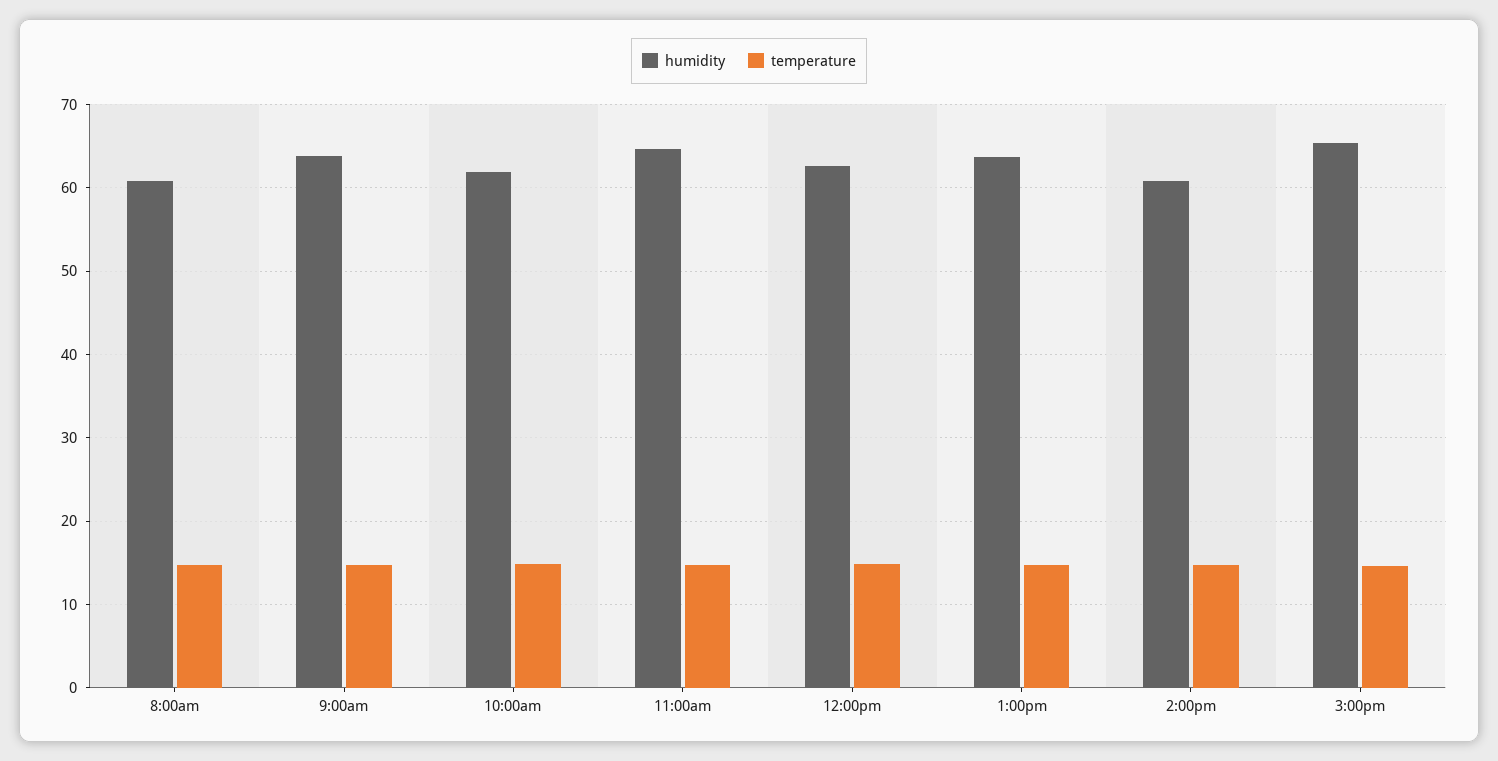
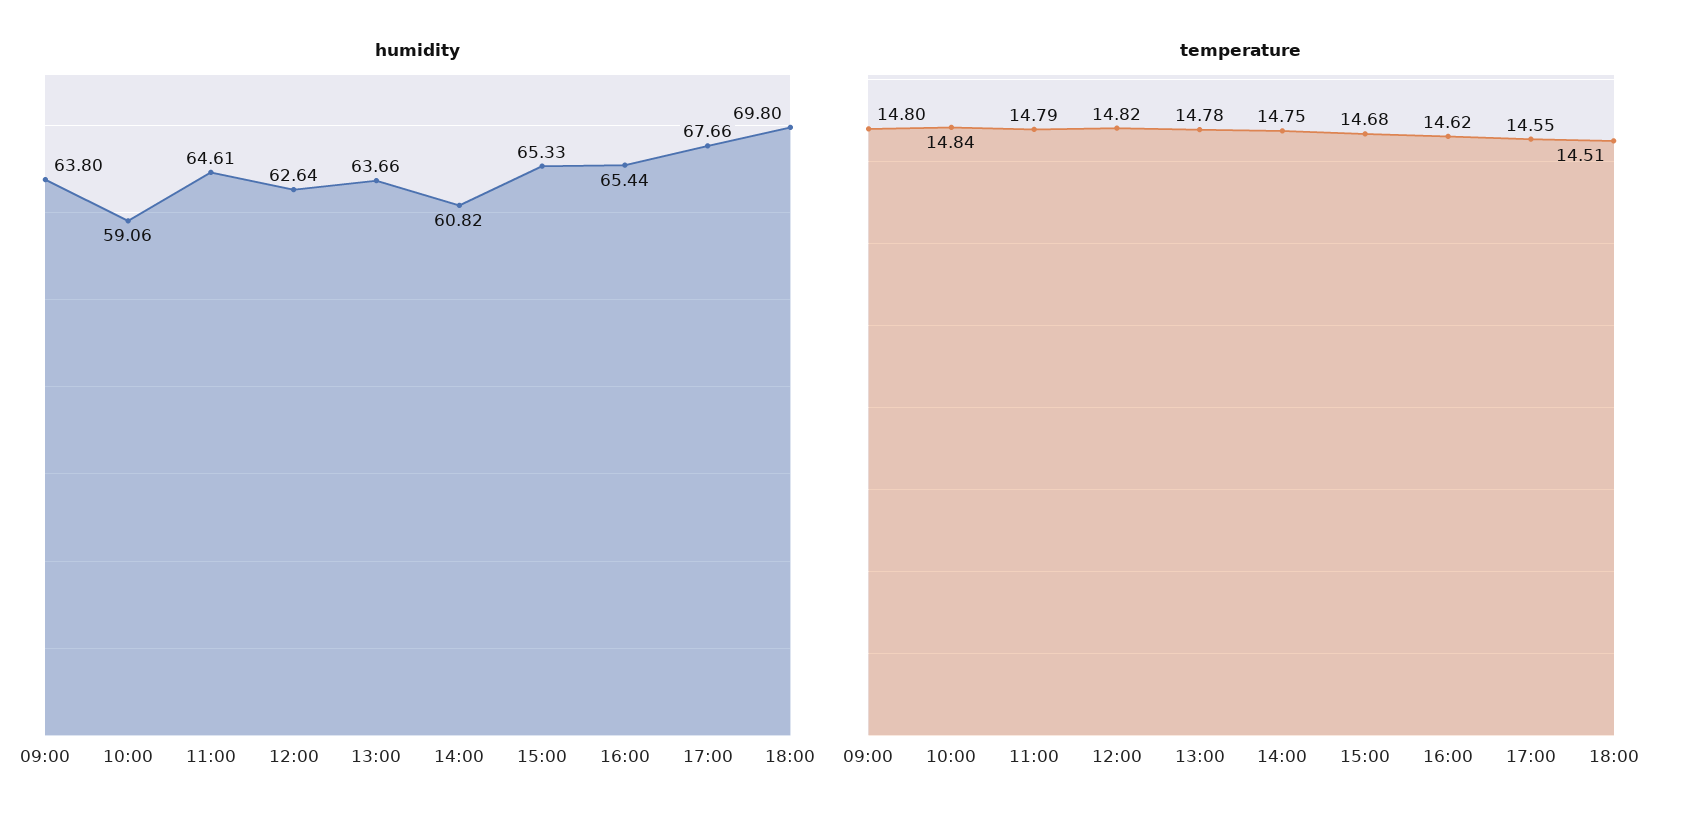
humidity, 8:00am: 61 -> none
temperature, 8:00am: 15 -> none
humidity, 10:00am: 62 -> 59.06
humidity, 16:00: none -> 65.44
humidity, 17:00: none -> 67.66
humidity, 18:00: none -> 69.8
temperature, 16:00: none -> 14.62
temperature, 17:00: none -> 14.55
temperature, 18:00: none -> 14.51

